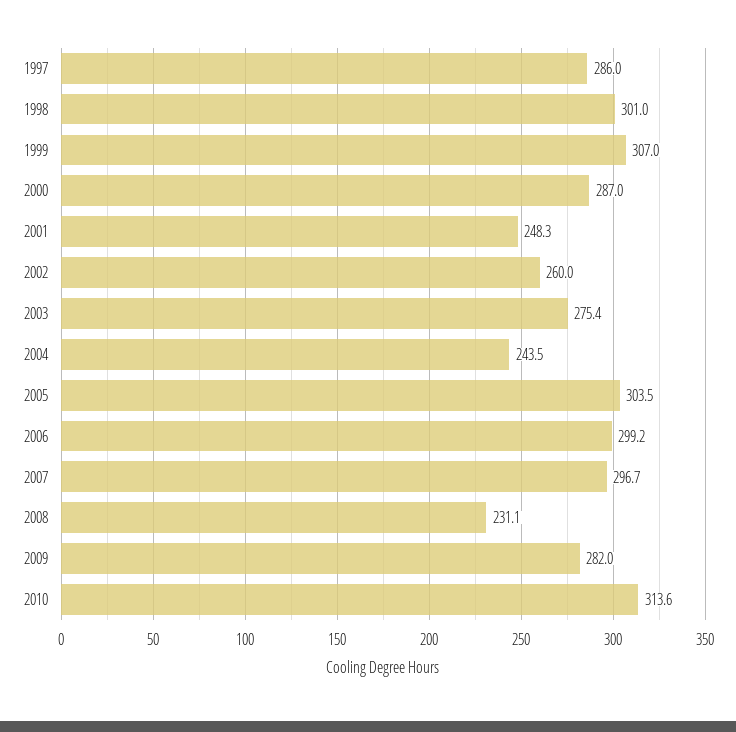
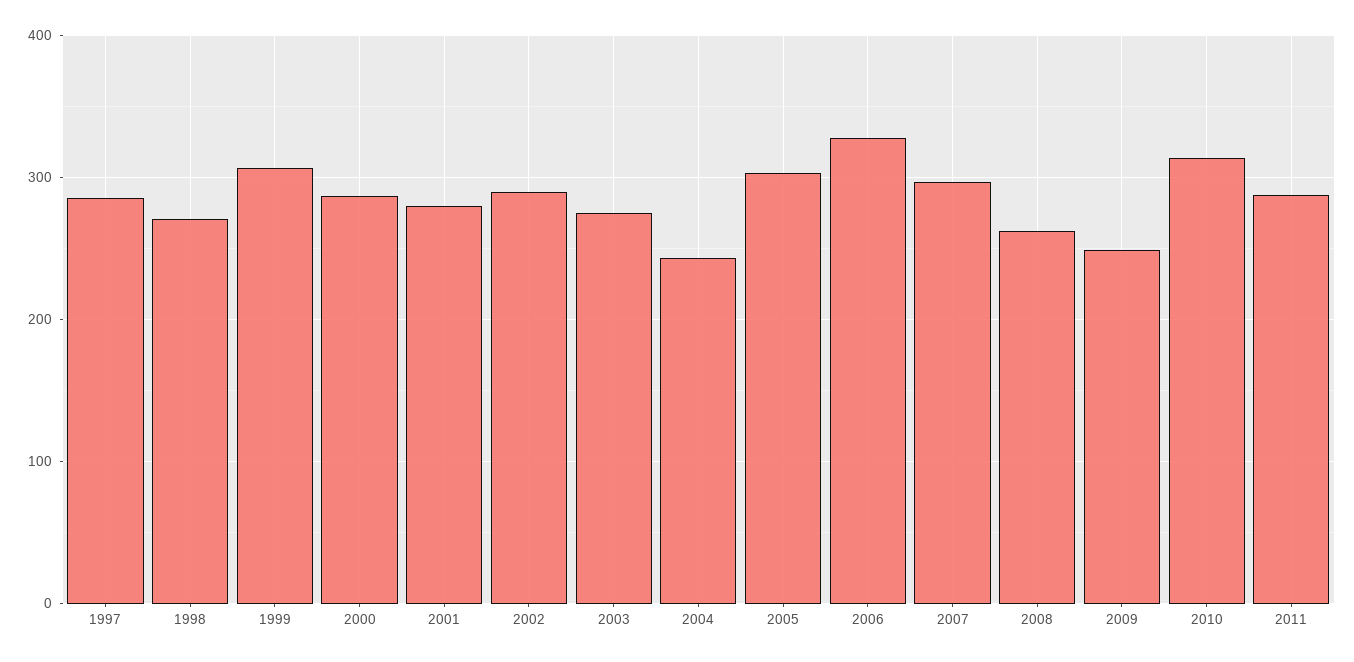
1998: 301 -> 270
2001: 248.3 -> 280
2002: 260 -> 290
2006: 299.2 -> 330
2008: 231.1 -> 260
2009: 282 -> 250
2011: none -> 290

